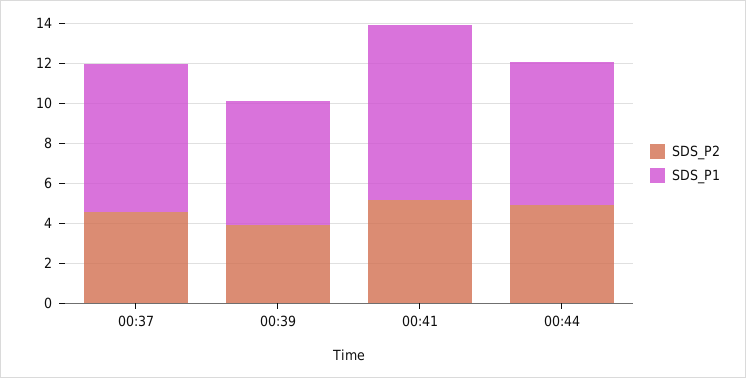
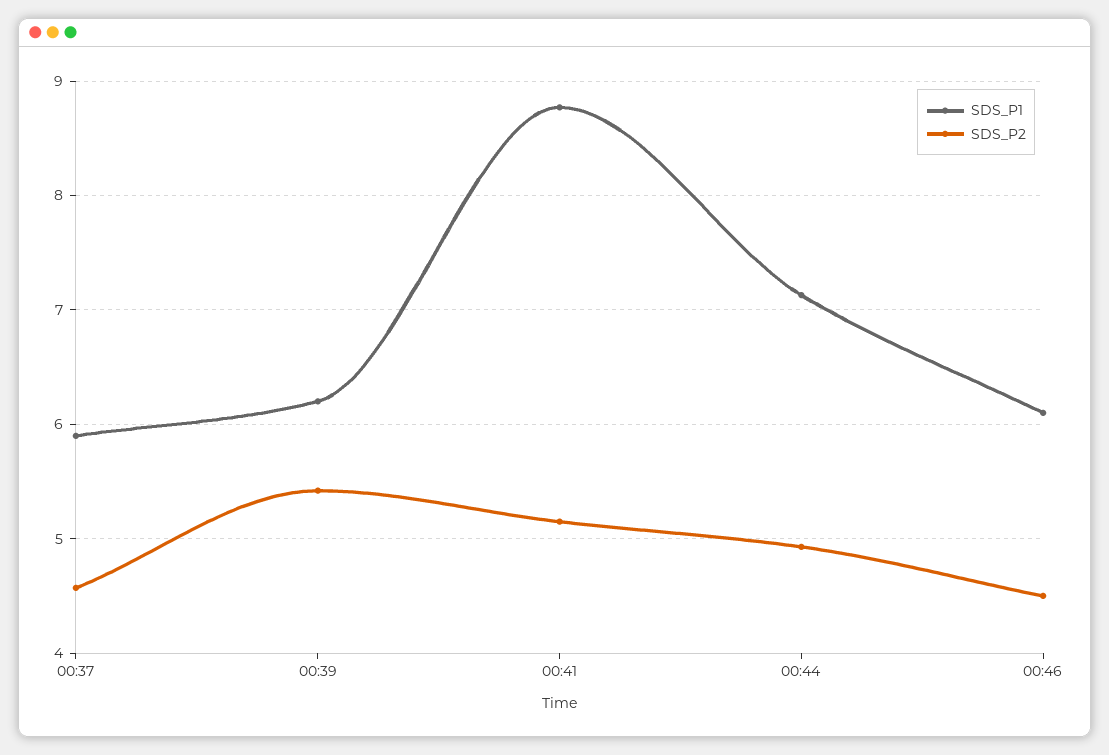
SDS_P1, 00:37: 7.5 -> 5.9
SDS_P2, 00:39: 4 -> 5.4
SDS_P1, 00:46: none -> 6.1
SDS_P2, 00:46: none -> 4.5

